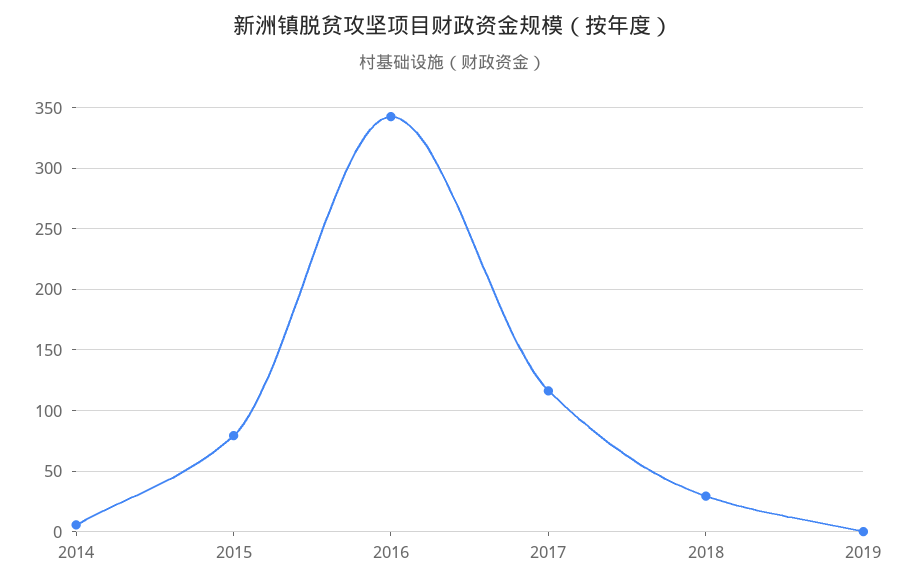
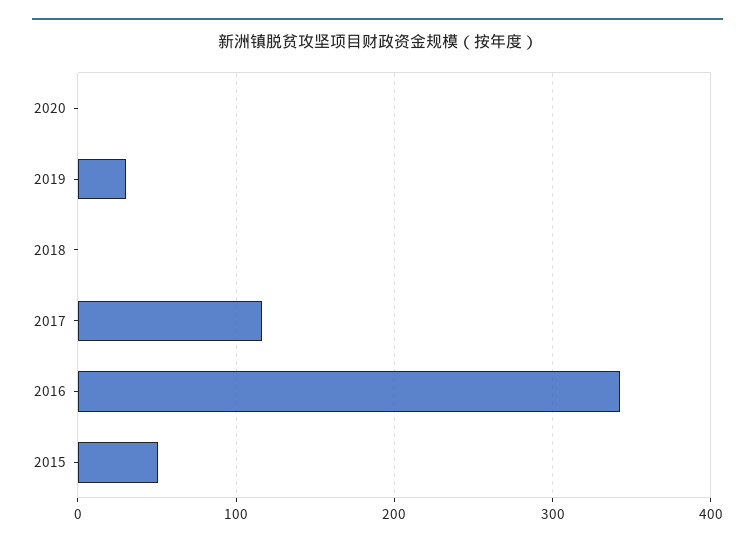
2014: 5 -> none
2015: 80 -> 50
2018: 30 -> 0
2019: 0 -> 30
2020: none -> 0

